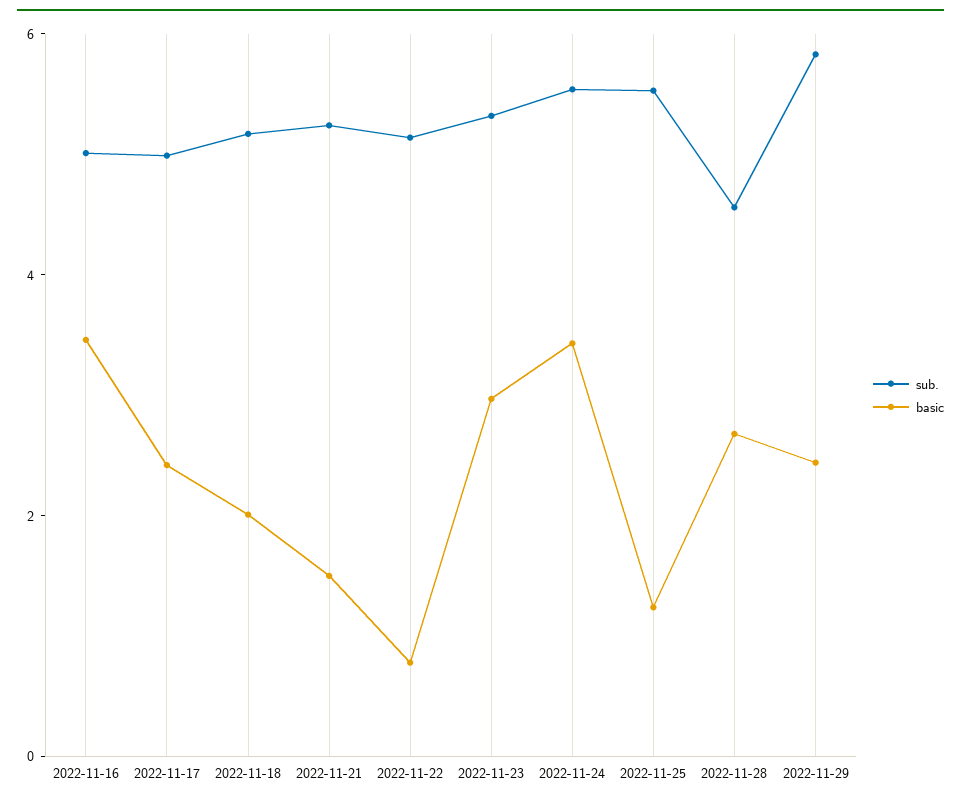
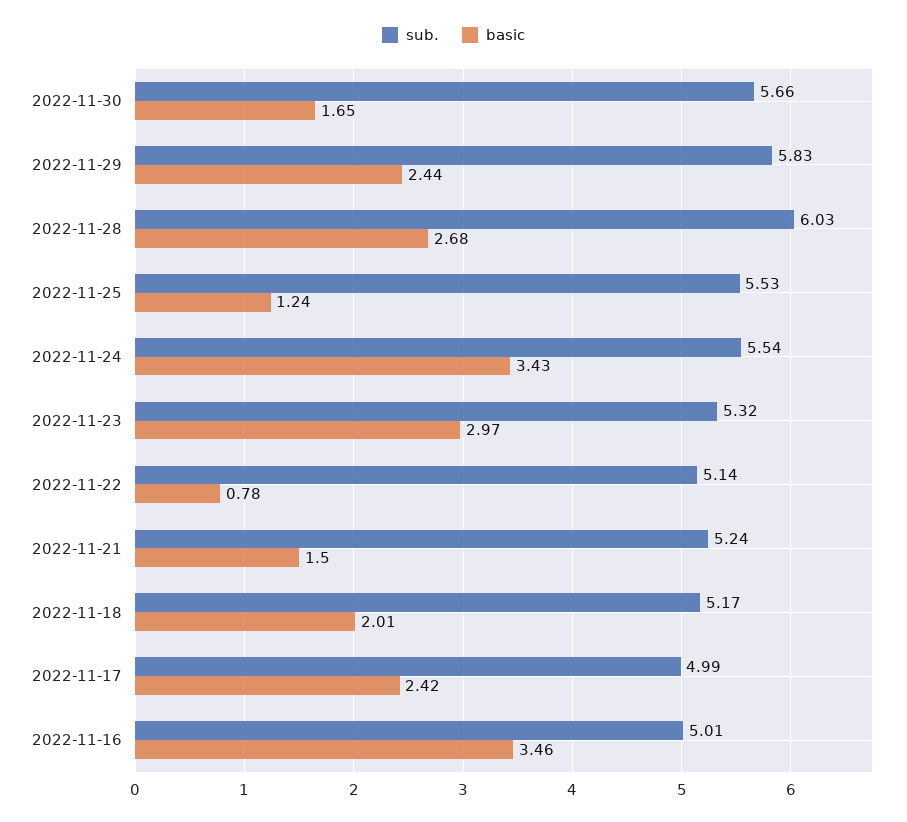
sub., 2022-11-28: 4.5 -> 6.03
sub., 2022-11-30: none -> 5.66
basic, 2022-11-30: none -> 1.65

